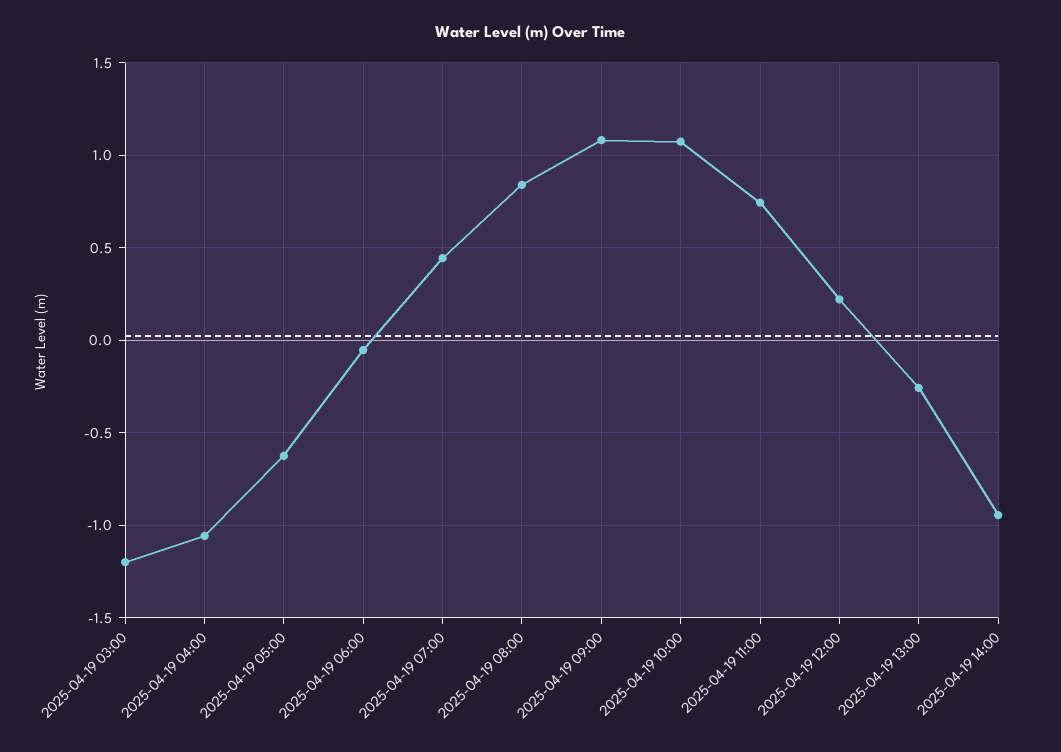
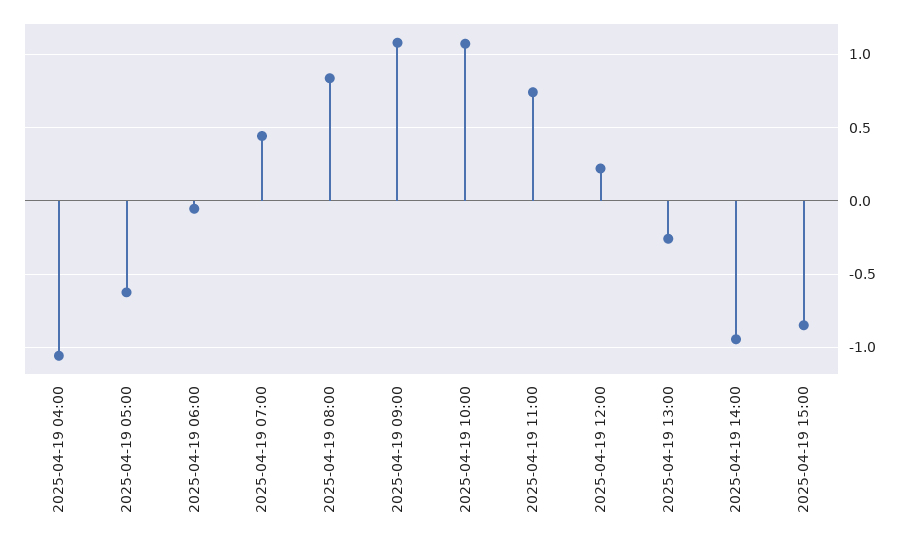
2025-04-19 03:00: -1.2 -> none
2025-04-19 15:00: none -> -0.85

